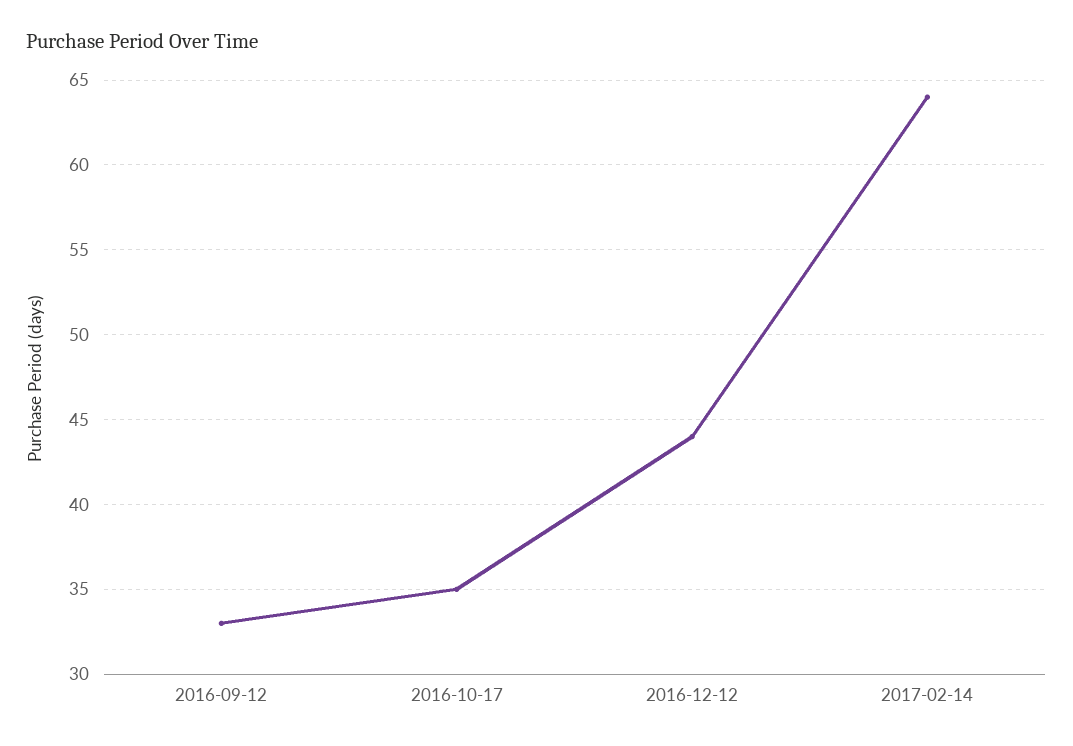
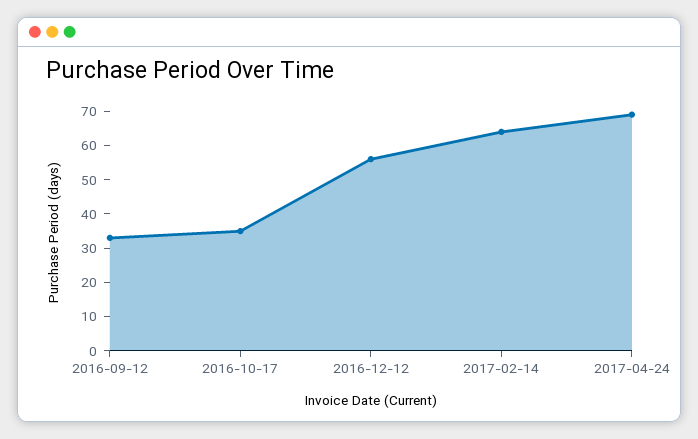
2016-12-12: 44 -> 55
2017-04-24: none -> 70

